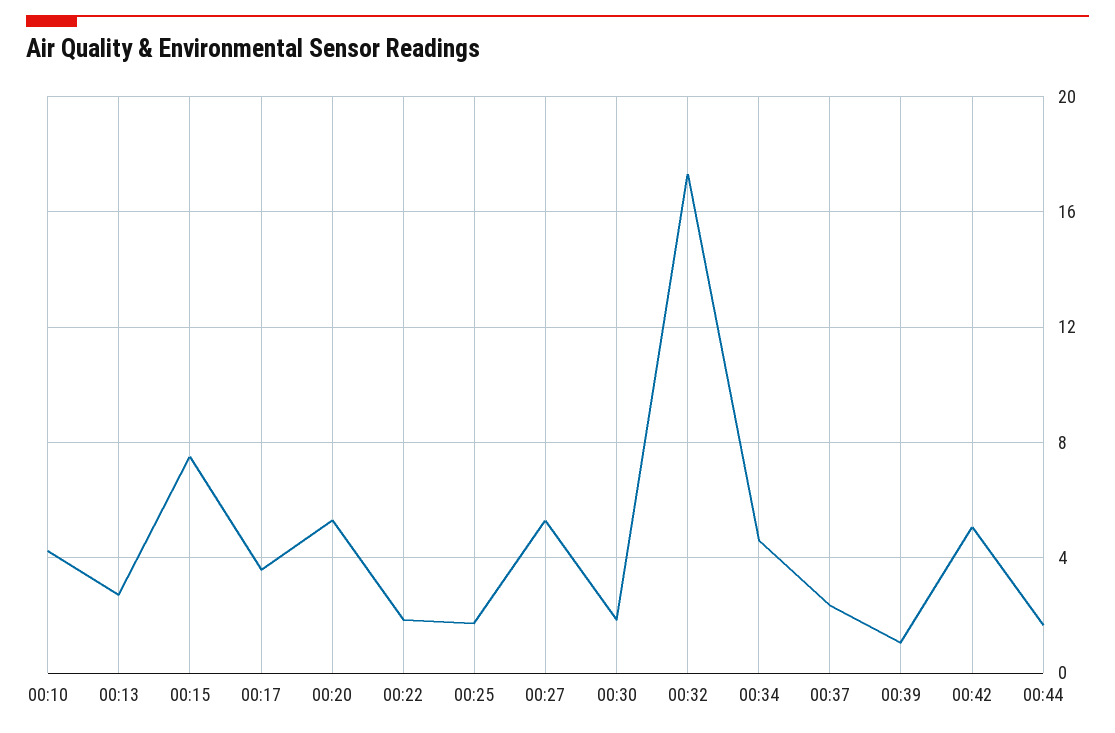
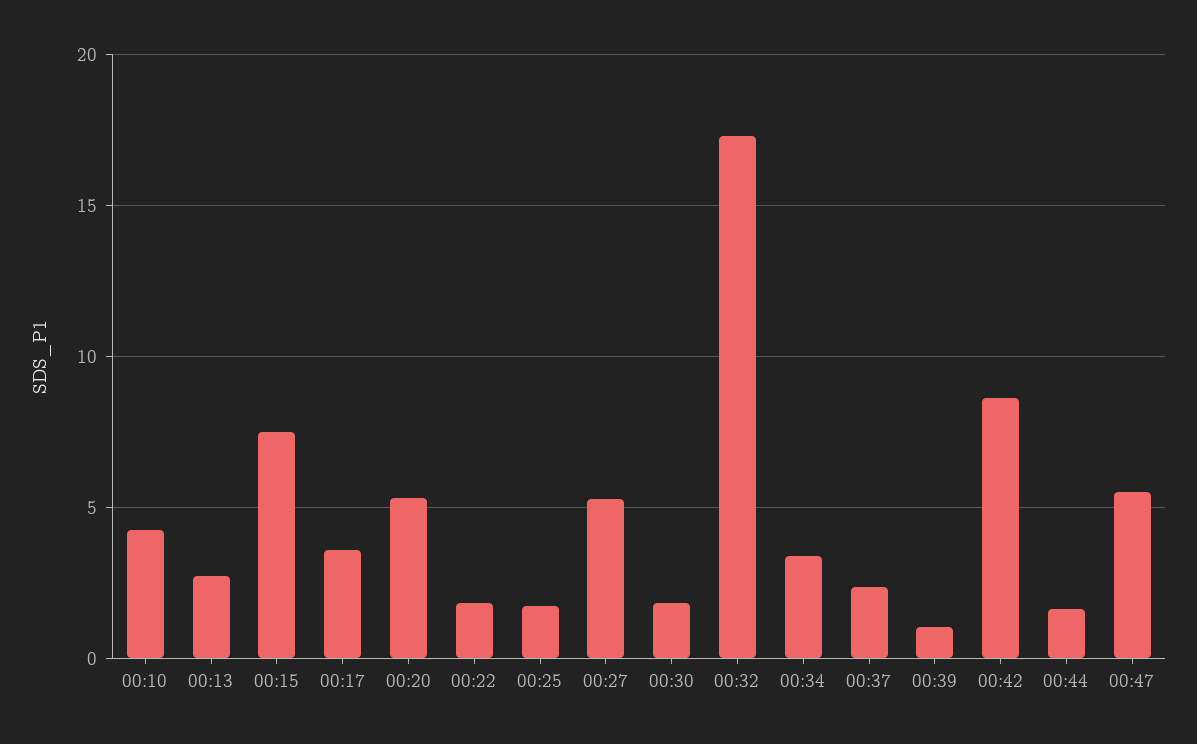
00:34: 4.5 -> 3.5
00:42: 5 -> 8.5
00:47: none -> 5.5

